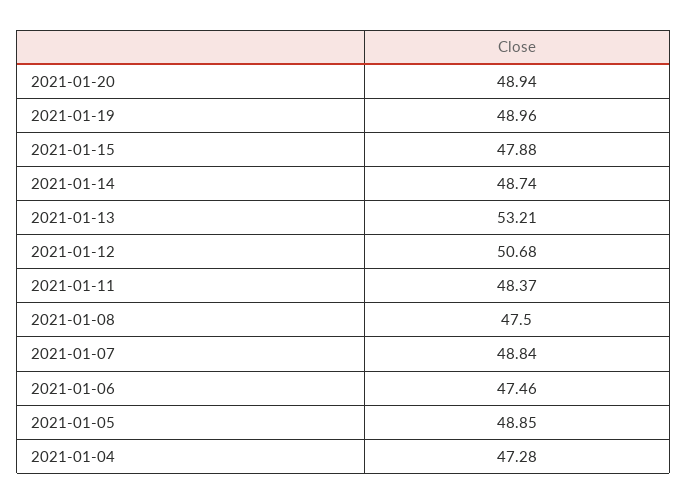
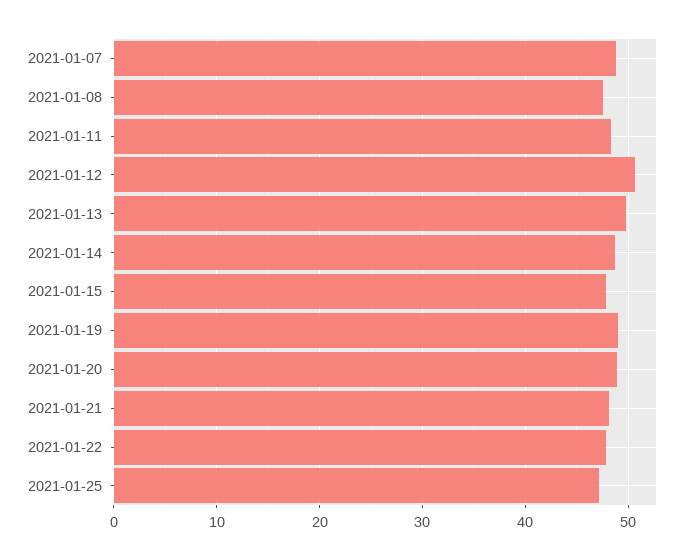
2021-01-13: 53.21 -> 50
2021-01-06: 47.46 -> none
2021-01-05: 48.85 -> none
2021-01-04: 47.28 -> none
2021-01-21: none -> 48
2021-01-22: none -> 48
2021-01-25: none -> 47

